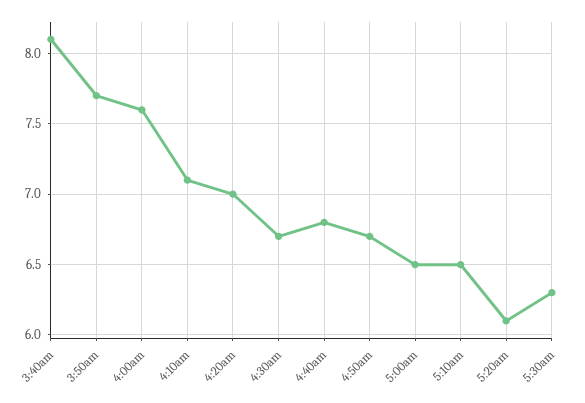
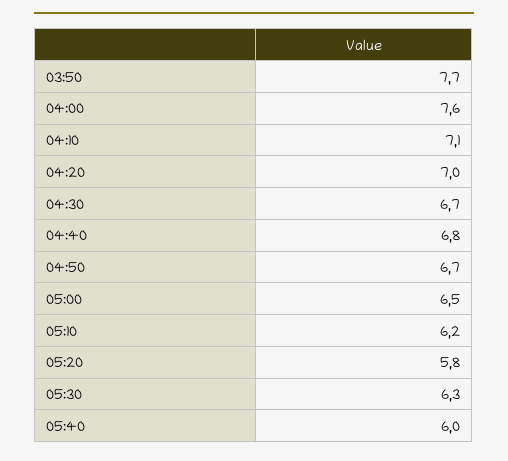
3:40am: 8.1 -> none
5:10am: 6.5 -> 6.2
5:20am: 6.1 -> 5.8
05:40: none -> 6

